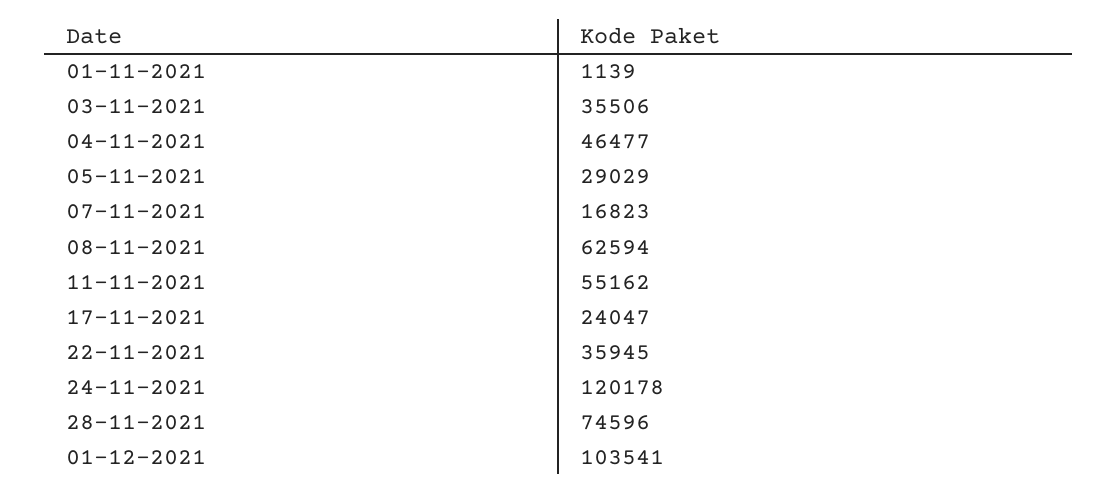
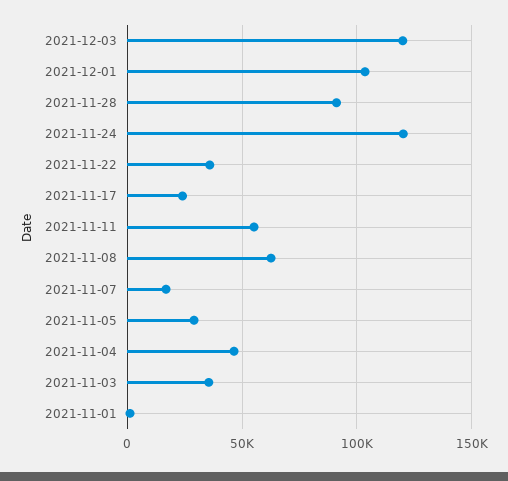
28-11-2021: 74596 -> 90000
2021-12-03: none -> 120000

